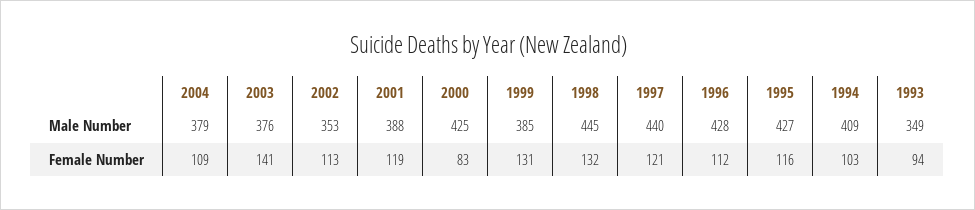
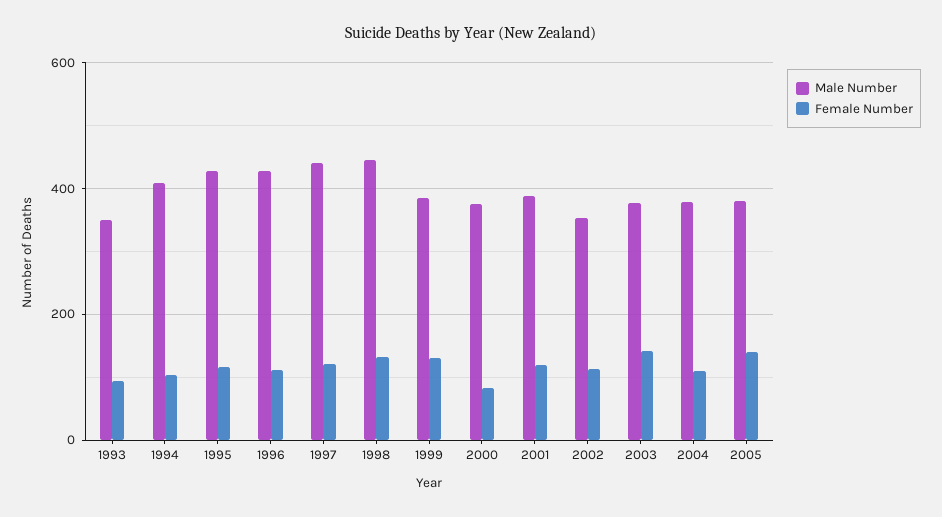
Male Number, 2000: 425 -> 380
Male Number, 2005: none -> 380
Female Number, 2005: none -> 140

